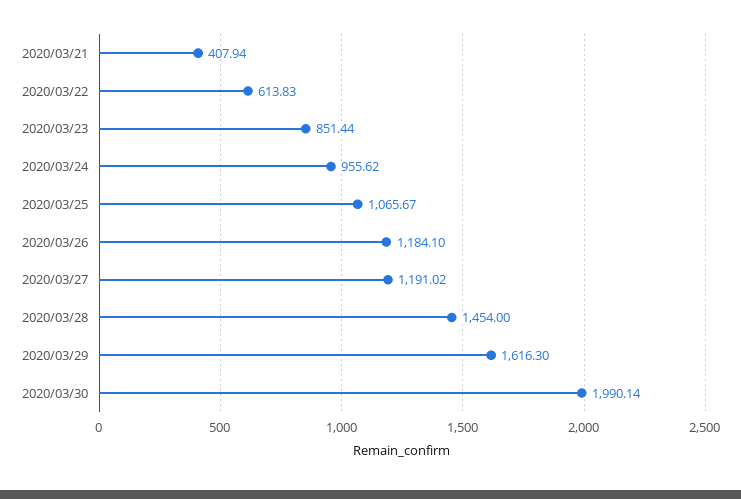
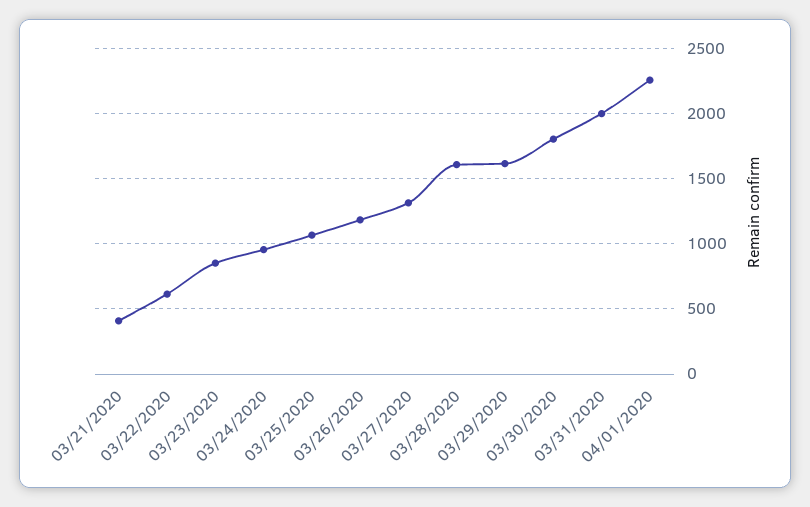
2020/03/27: 1191.02 -> 1300
2020/03/28: 1454 -> 1600
2020/03/30: 1990.14 -> 1800
03/31/2020: none -> 2000
04/01/2020: none -> 2250

